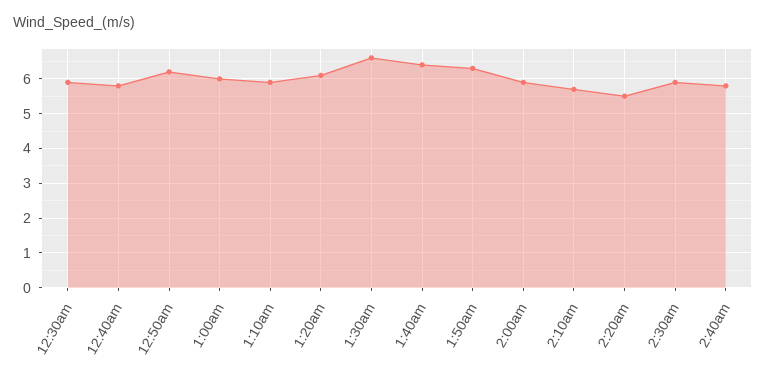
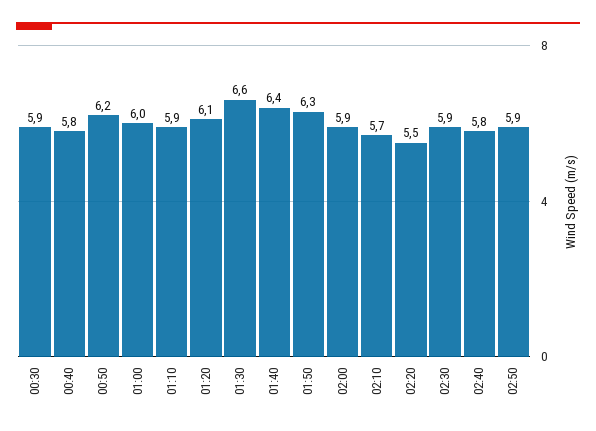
02:50: none -> 5.9

